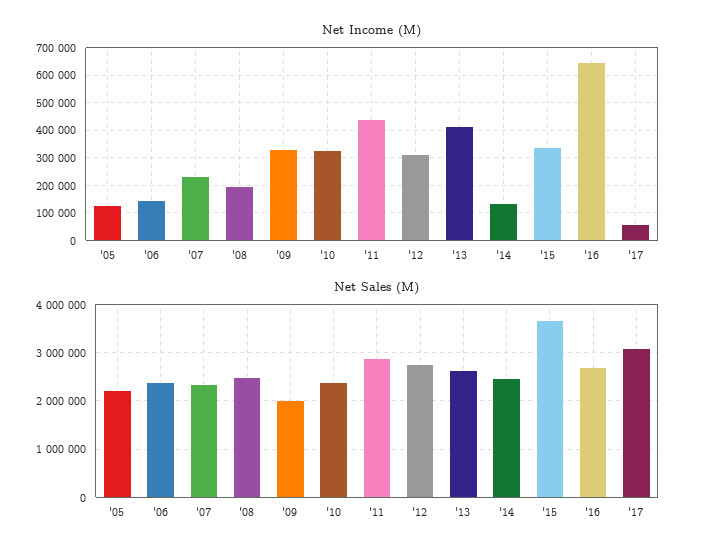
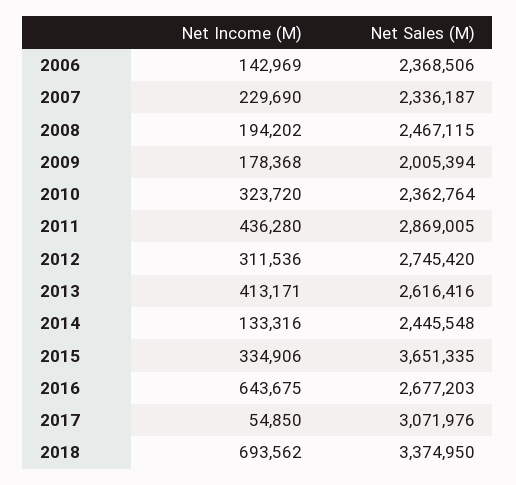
Net Income (M), '05: 125000 -> none
Net Income (M), '09: 325000 -> 178368
Net Sales (M), '05: 2200000 -> none
Net Income (M), 2018: none -> 693562
Net Sales (M), 2018: none -> 3374950

